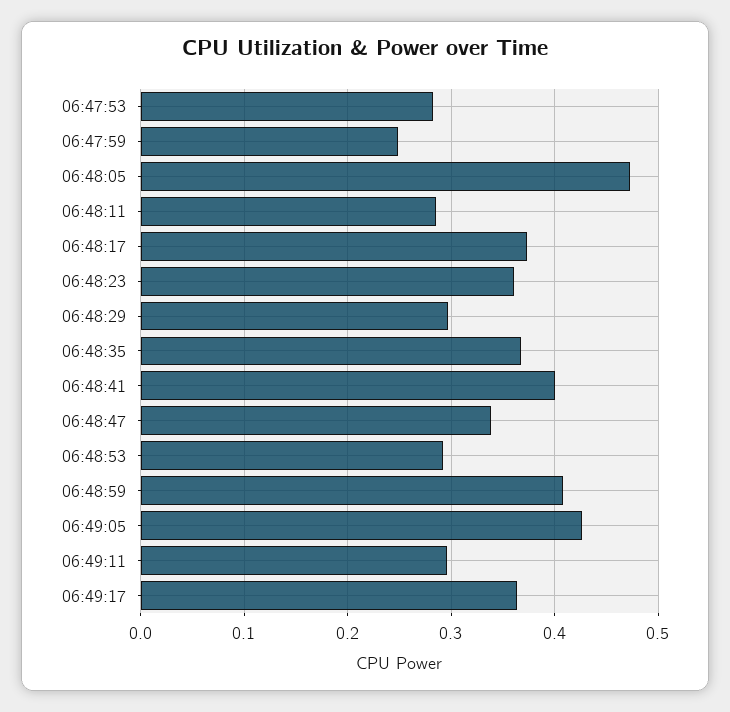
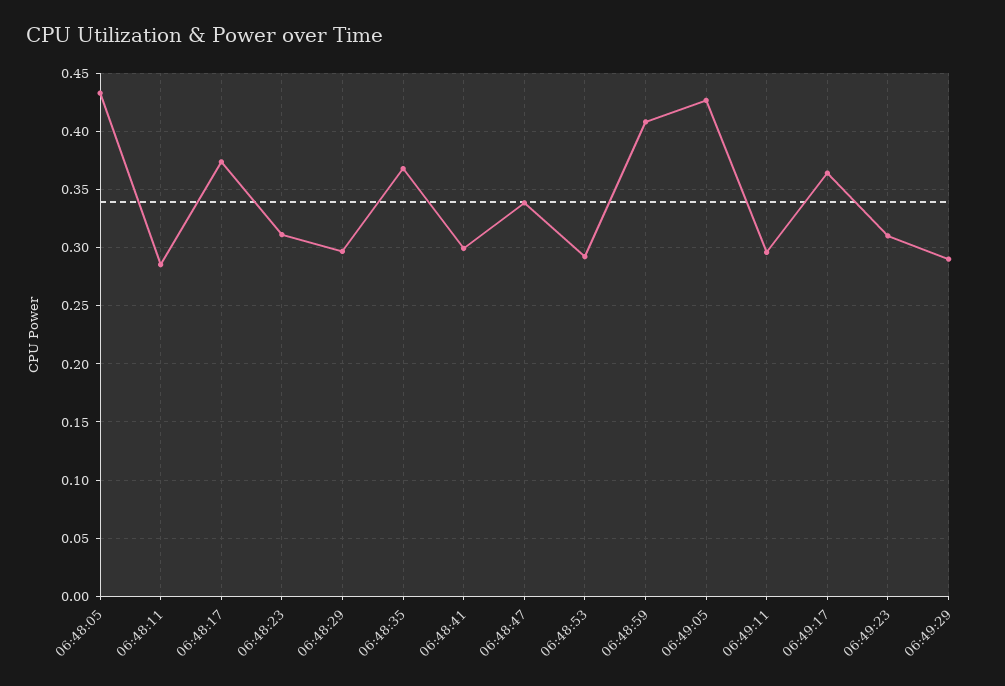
06:47:53: 0.28 -> none
06:47:59: 0.25 -> none
06:48:05: 0.47 -> 0.43
06:48:23: 0.36 -> 0.31
06:48:41: 0.4 -> 0.3
06:49:23: none -> 0.31
06:49:29: none -> 0.29

